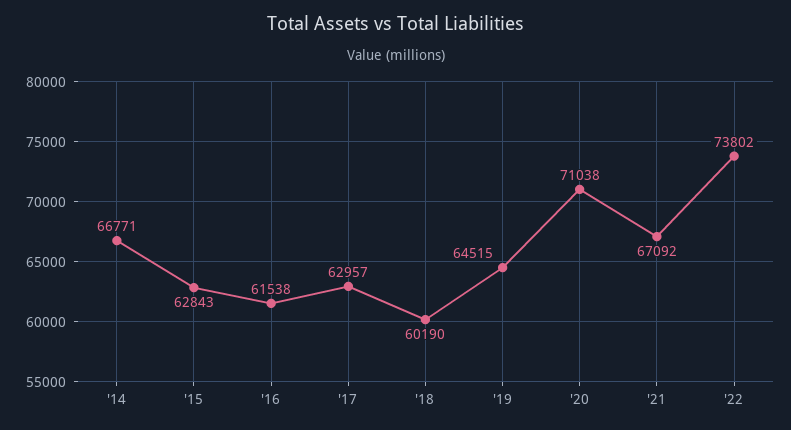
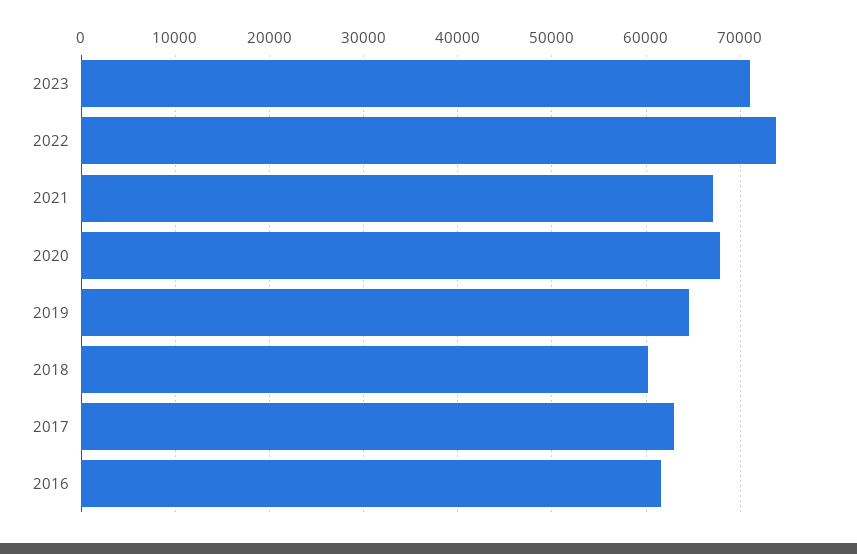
'14: 66771 -> none
'15: 62843 -> none
'20: 71038 -> 68000
2023: none -> 71000

